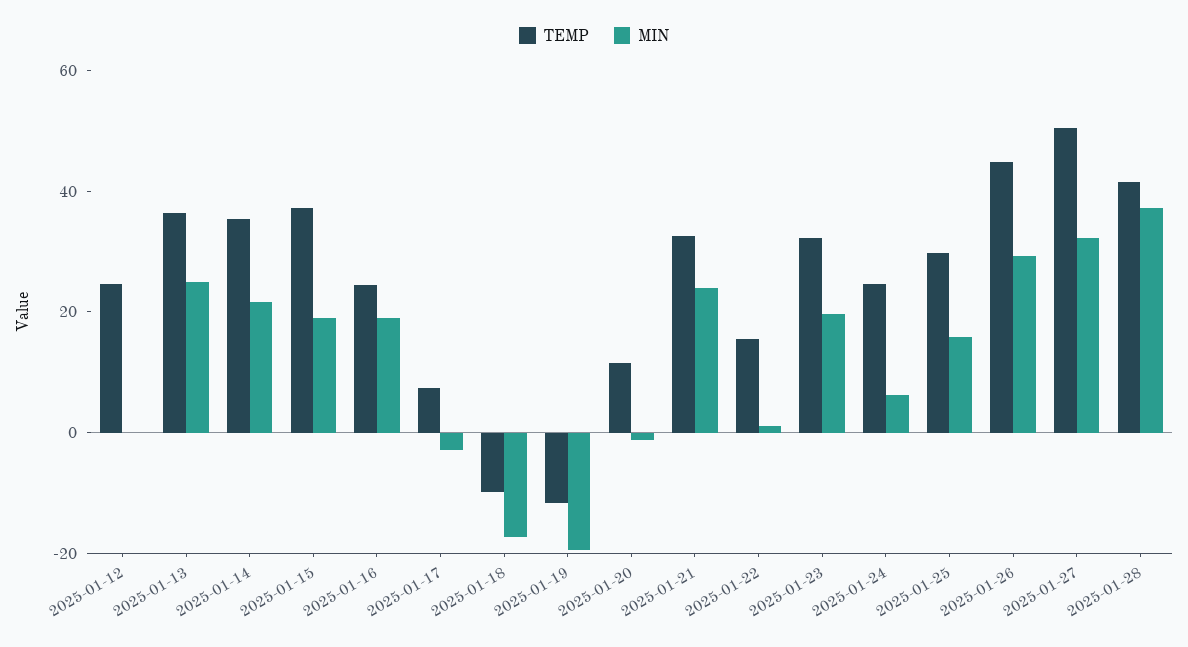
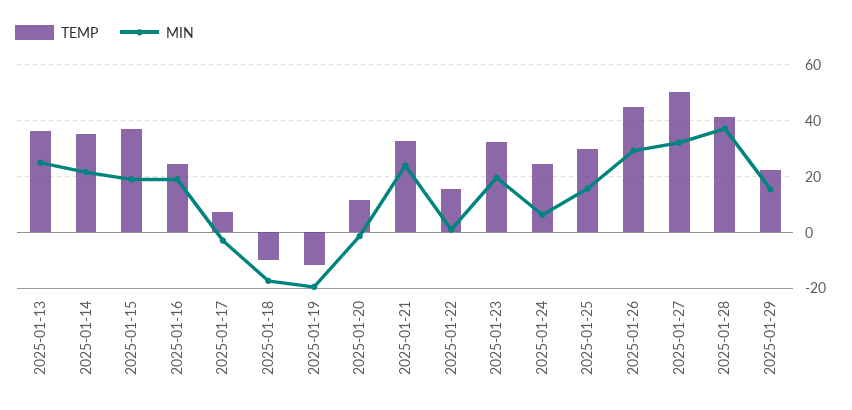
TEMP, 2025-01-12: 25 -> none
MIN, 2025-01-12: 0 -> none
TEMP, 2025-01-29: none -> 22.5
MIN, 2025-01-29: none -> 15

